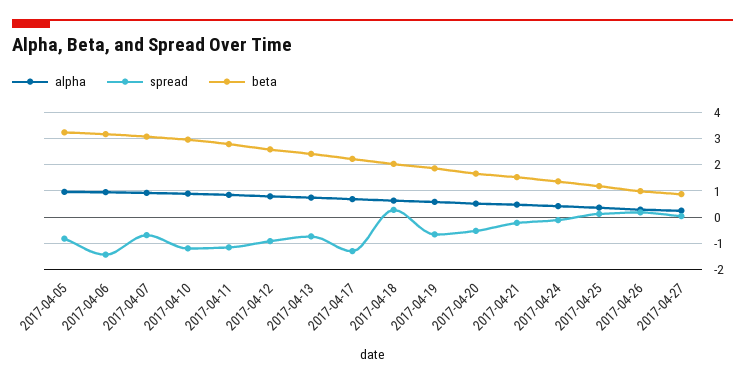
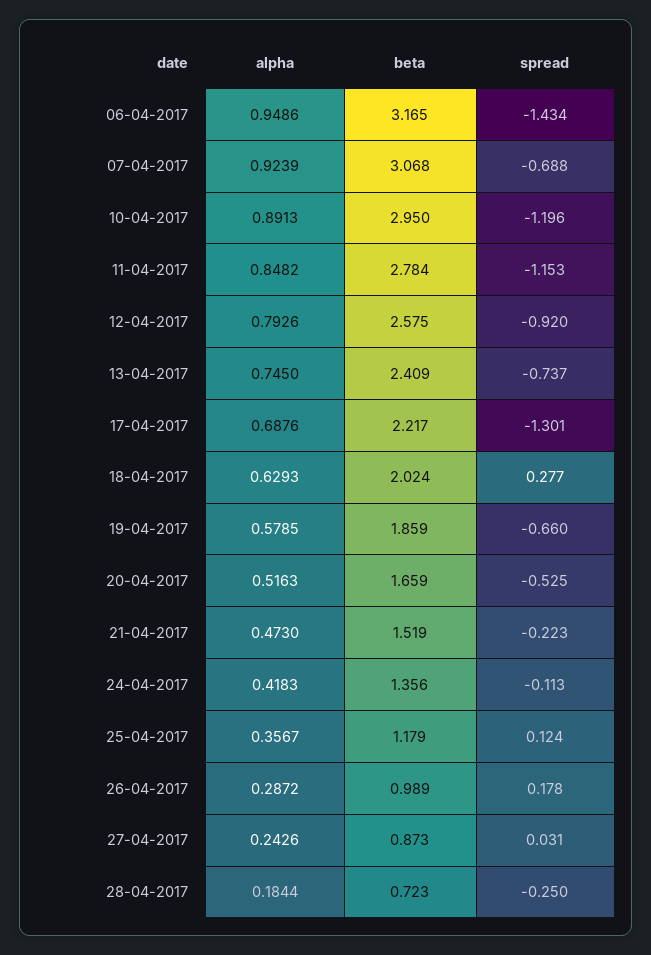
alpha, 2017-04-05: 1 -> none
spread, 2017-04-05: -0.75 -> none
beta, 2017-04-05: 3.25 -> none
alpha, 28-04-2017: none -> 0.1844
beta, 28-04-2017: none -> 0.723
spread, 28-04-2017: none -> -0.25

